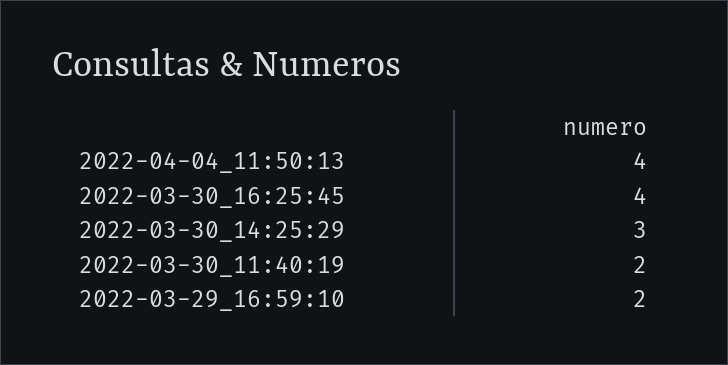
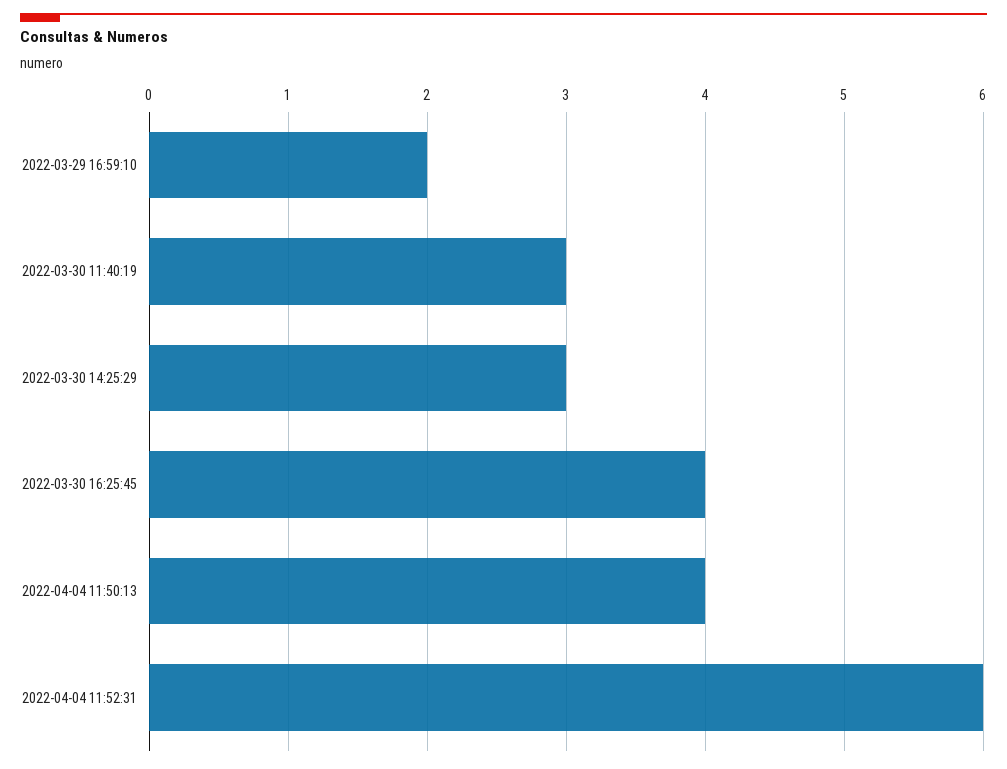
2022-03-30_11:40:19: 2 -> 3
2022-04-04 11:52:31: none -> 6

